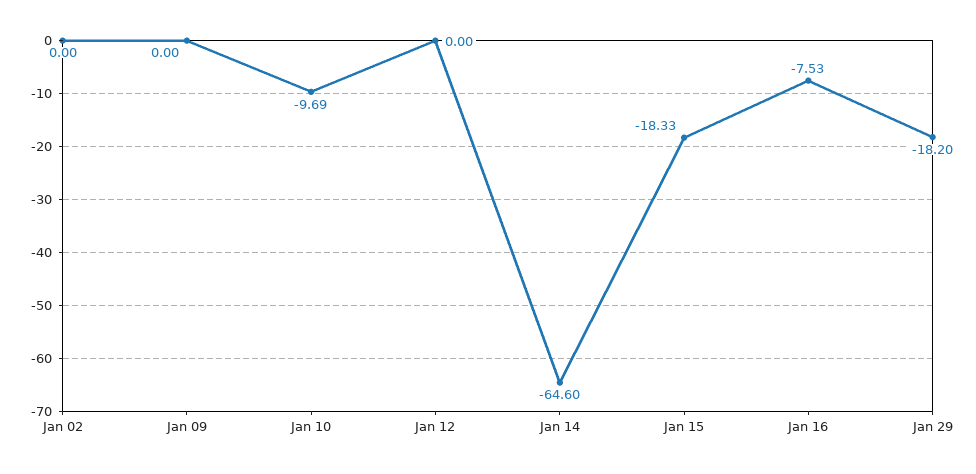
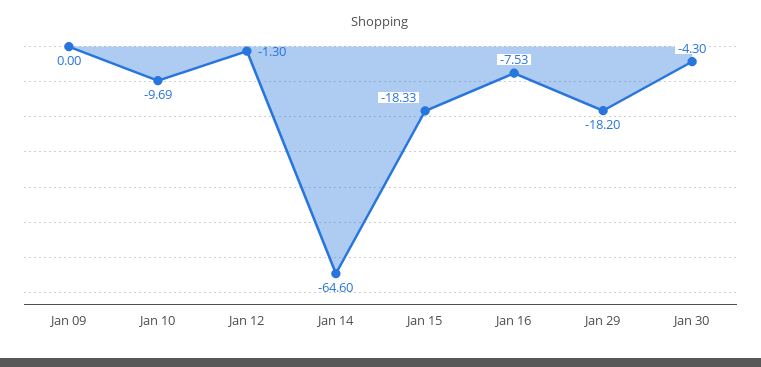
Jan 02: 0 -> none
Jan 12: 0 -> -1.3
Jan 30: none -> -4.3

